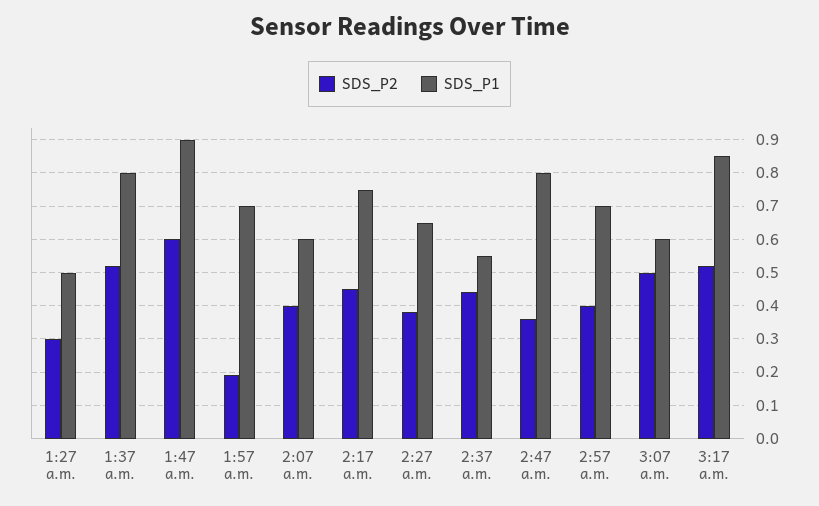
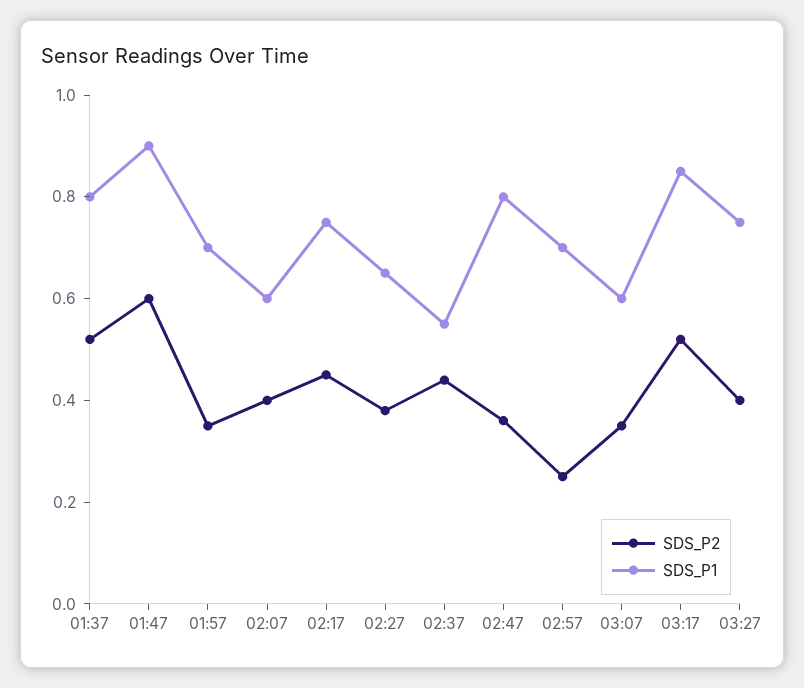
SDS_P2, 1:27 a.m.: 0.3 -> none
SDS_P1, 1:27 a.m.: 0.5 -> none
SDS_P2, 1:57 a.m.: 0.2 -> 0.35
SDS_P2, 2:57 a.m.: 0.4 -> 0.25
SDS_P2, 3:07 a.m.: 0.5 -> 0.35
SDS_P2, 03:27: none -> 0.4
SDS_P1, 03:27: none -> 0.75

